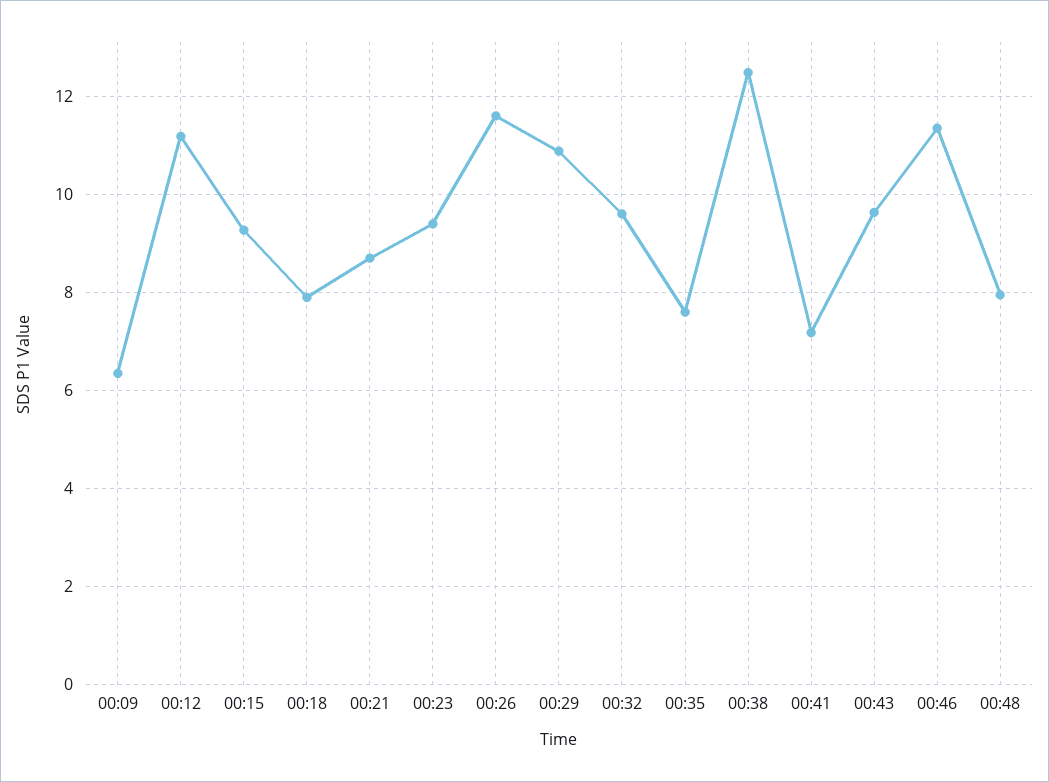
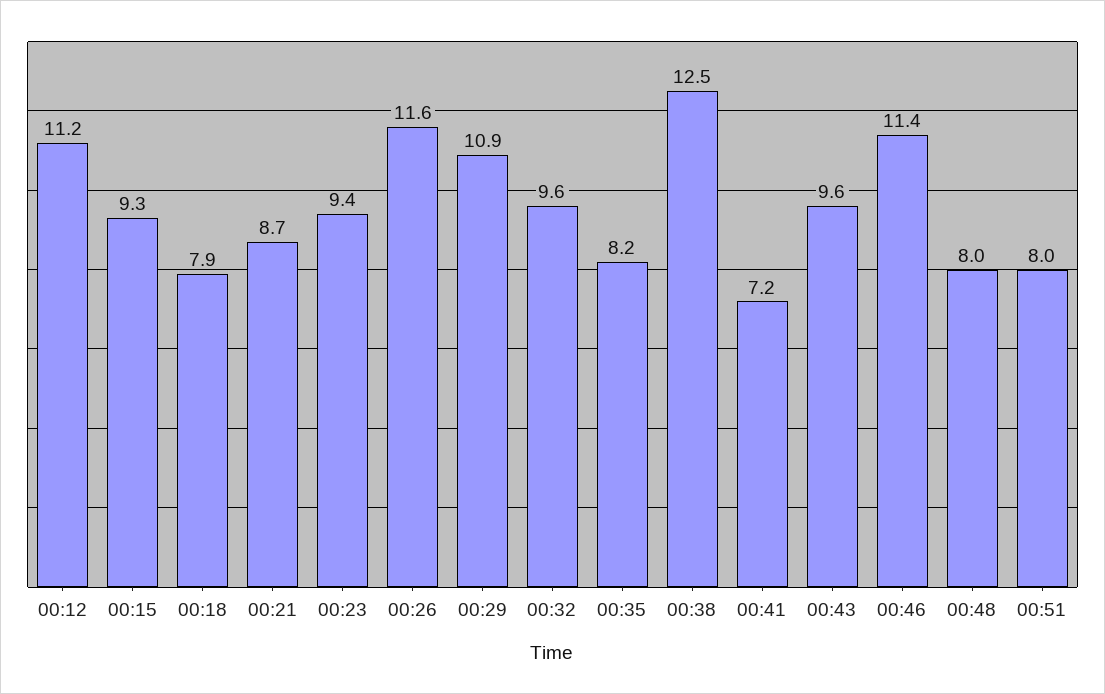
00:09: 6.4 -> none
00:35: 7.6 -> 8.2
00:51: none -> 8

